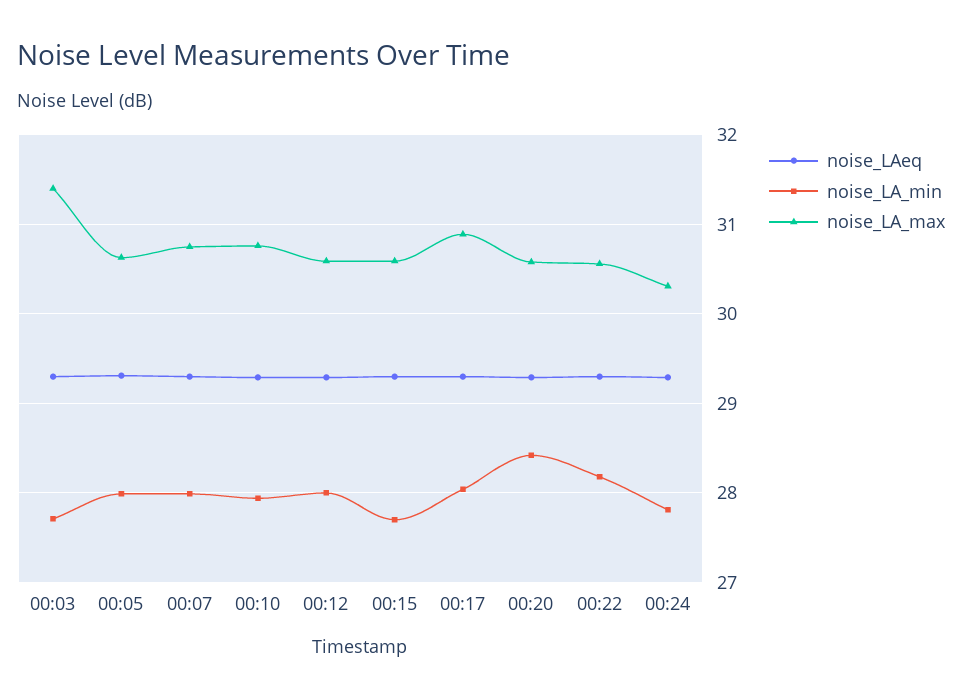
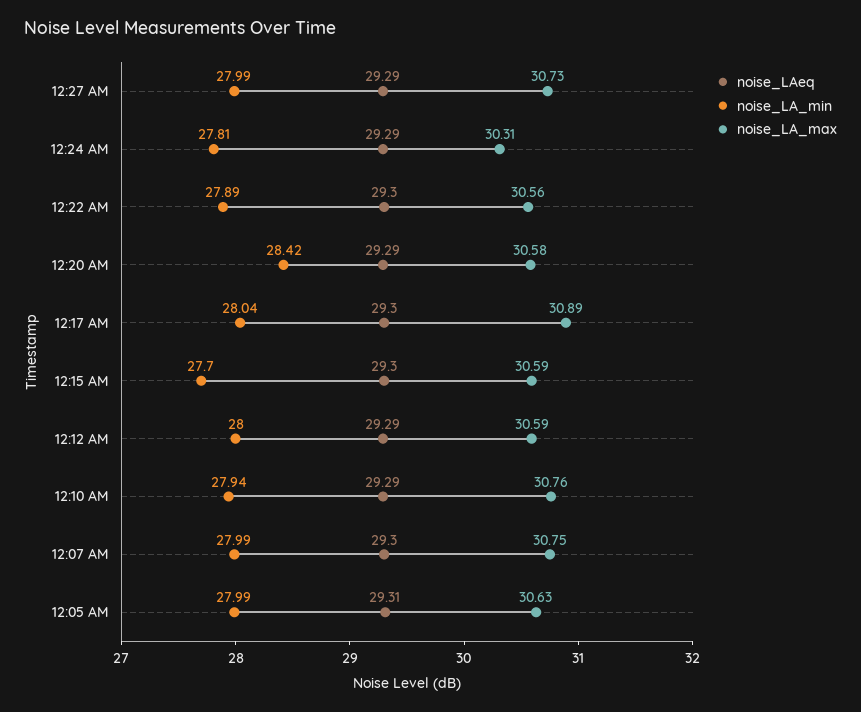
noise_LAeq, 00:03: 29.3 -> none
noise_LA_min, 00:03: 27.7 -> none
noise_LA_max, 00:03: 31.4 -> none
noise_LA_min, 00:22: 28.2 -> 27.89
noise_LAeq, 12:27 AM: none -> 29.29
noise_LA_min, 12:27 AM: none -> 27.99
noise_LA_max, 12:27 AM: none -> 30.73

